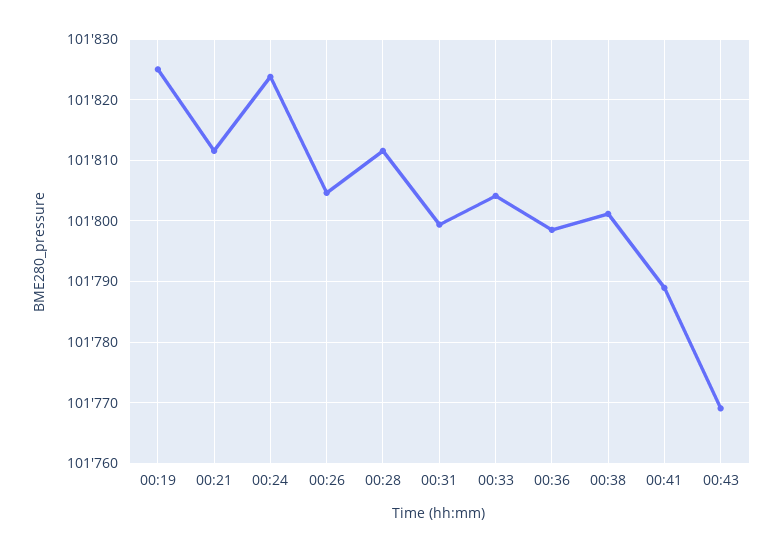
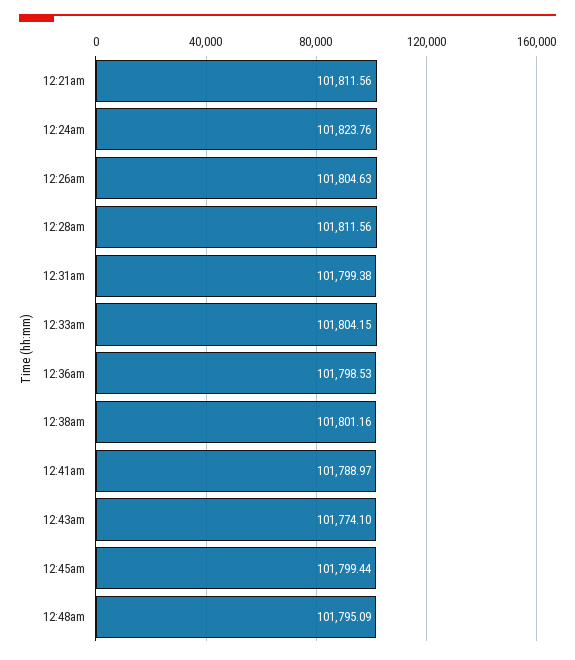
00:19: 101825 -> none
00:43: 101769 -> 101774.1
12:45am: none -> 101799.44
12:48am: none -> 101795.09

